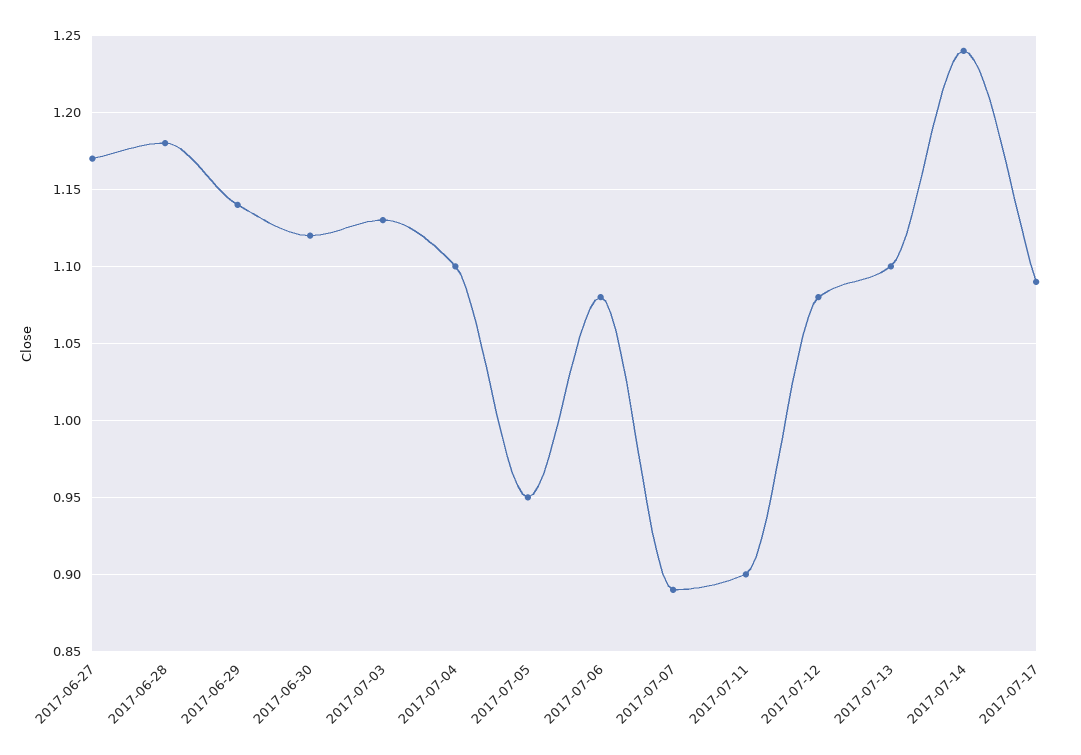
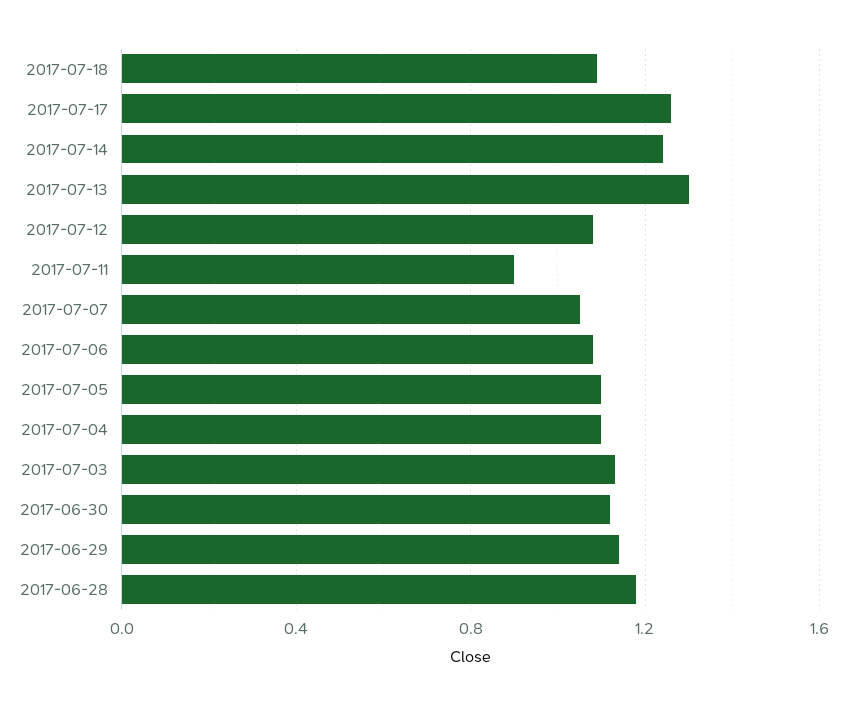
2017-06-27: 1.17 -> none
2017-07-05: 0.95 -> 1.1
2017-07-07: 0.89 -> 1.05
2017-07-13: 1.1 -> 1.3
2017-07-17: 1.09 -> 1.25
2017-07-18: none -> 1.1

